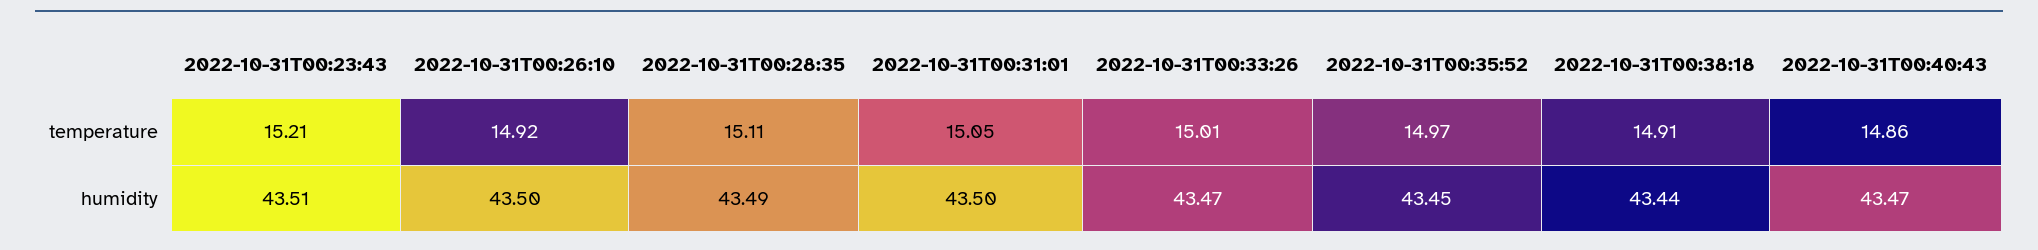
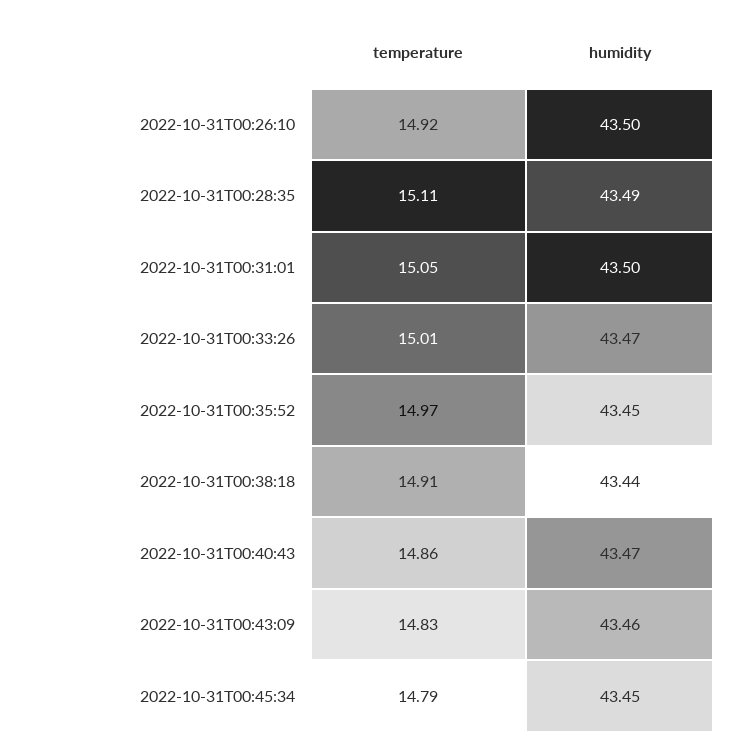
2022-10-31T00:23:43, temperature: 15.21 -> none
2022-10-31T00:23:43, humidity: 43.51 -> none
2022-10-31T00:43:09, temperature: none -> 14.83
2022-10-31T00:43:09, humidity: none -> 43.46
2022-10-31T00:45:34, temperature: none -> 14.79
2022-10-31T00:45:34, humidity: none -> 43.45

